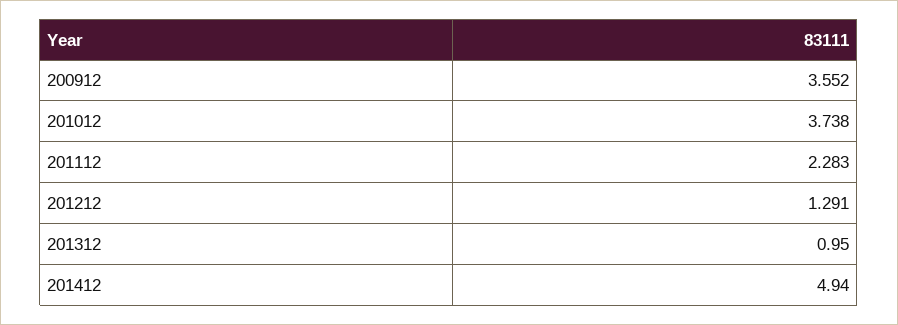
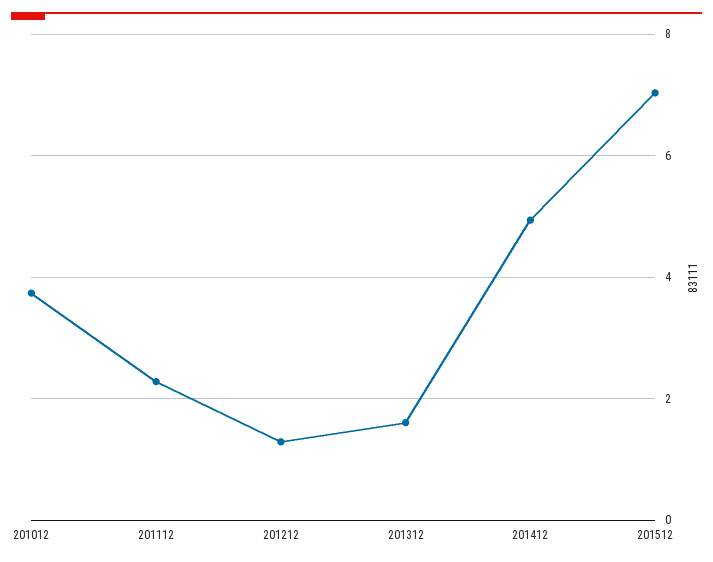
200912: 3.552 -> none
201312: 0.95 -> 1.6
201512: none -> 7

